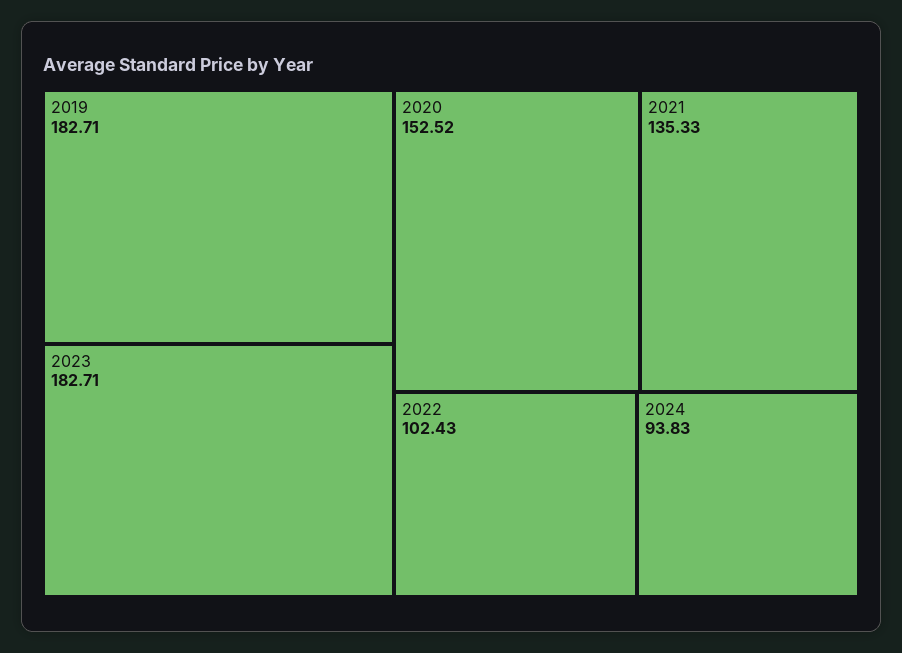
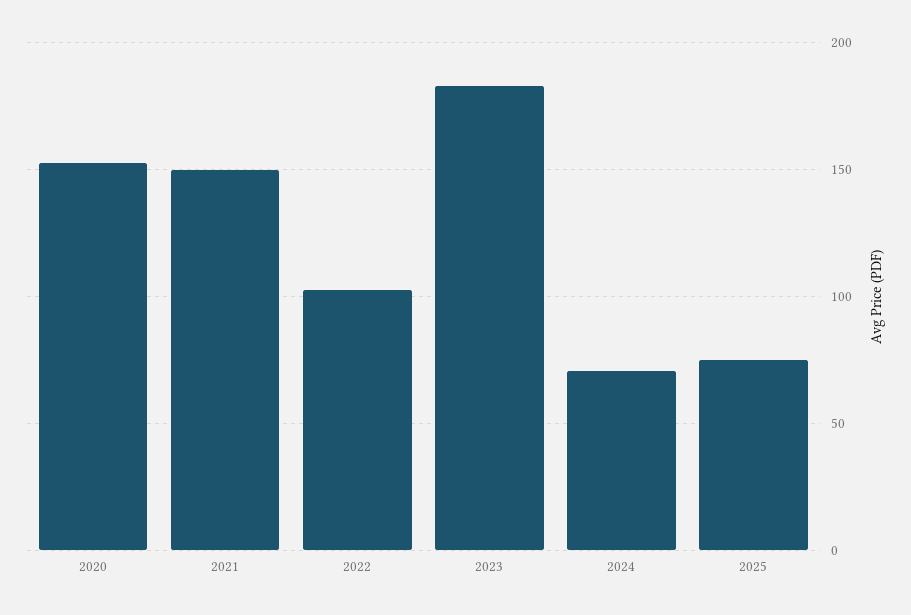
2019: 182.71 -> none
2021: 135.33 -> 150
2024: 93.83 -> 70
2025: none -> 75

